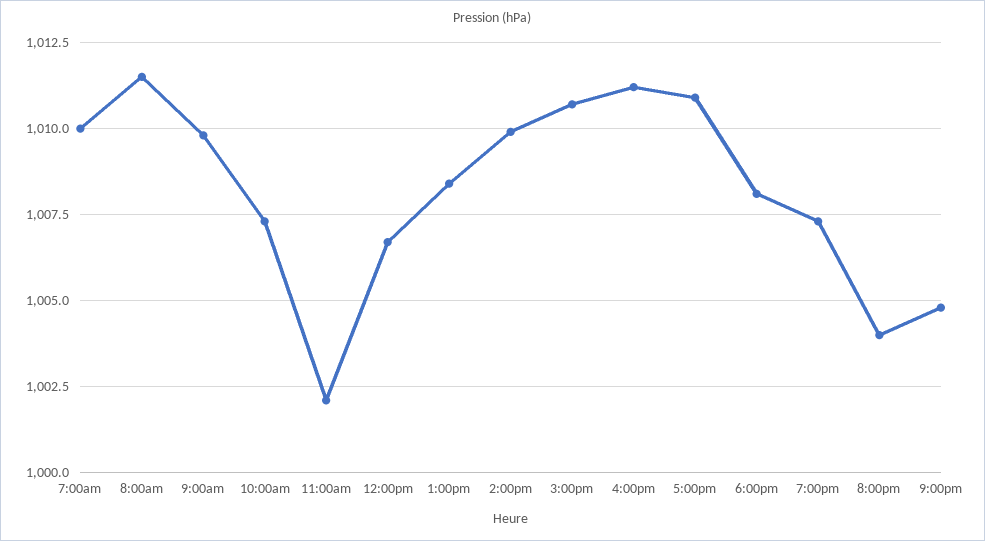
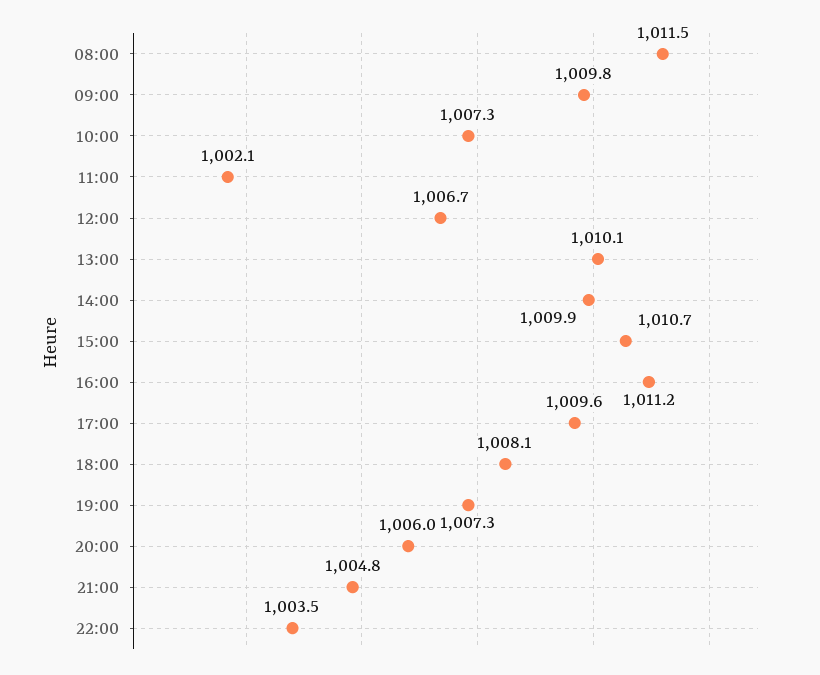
7:00am: 1010 -> none
1:00pm: 1008.5 -> 1010.1
5:00pm: 1011 -> 1009.6
8:00pm: 1004 -> 1006
22:00: none -> 1003.5

